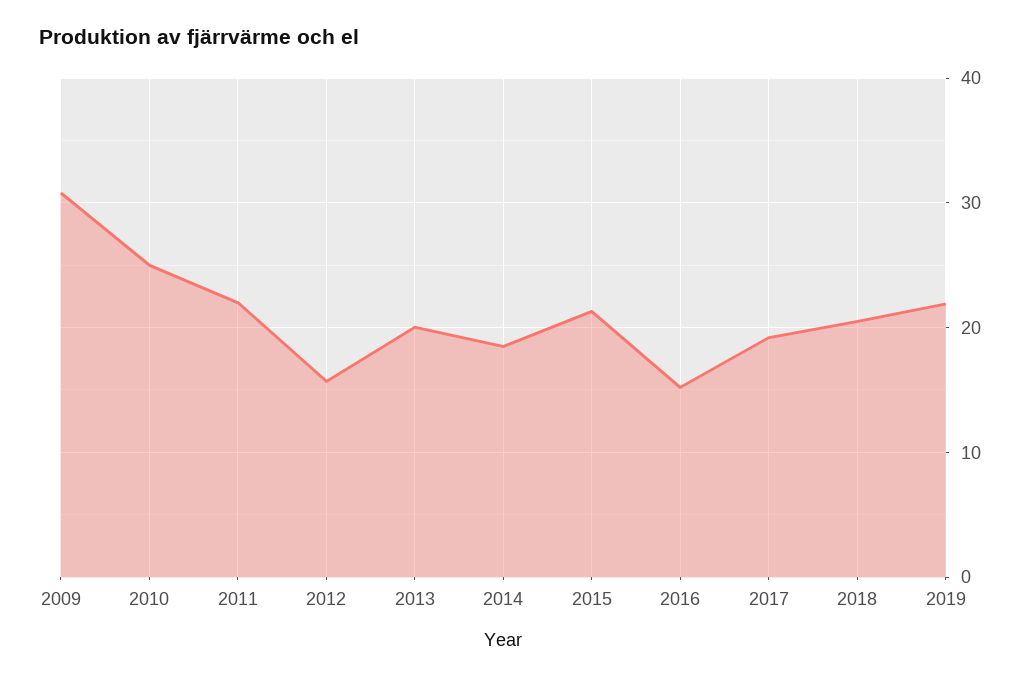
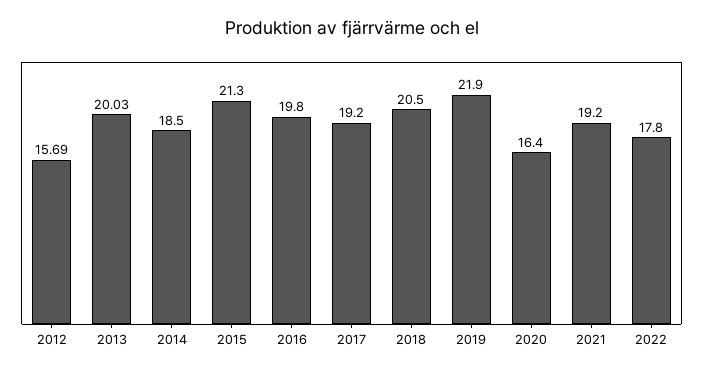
2009: 31 -> none
2010: 25 -> none
2011: 22 -> none
2016: 15 -> 19.8
2020: none -> 16.4
2021: none -> 19.2
2022: none -> 17.8

